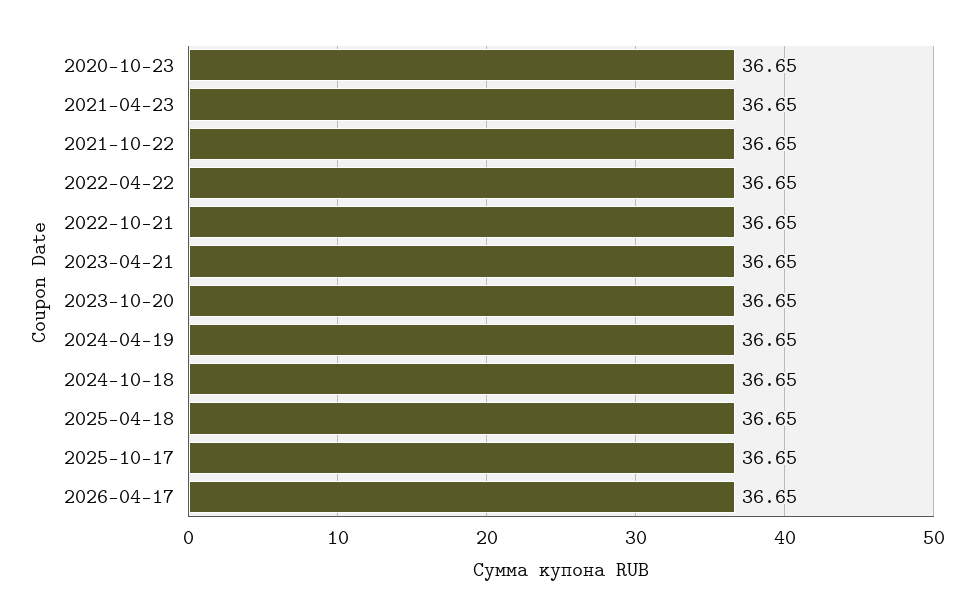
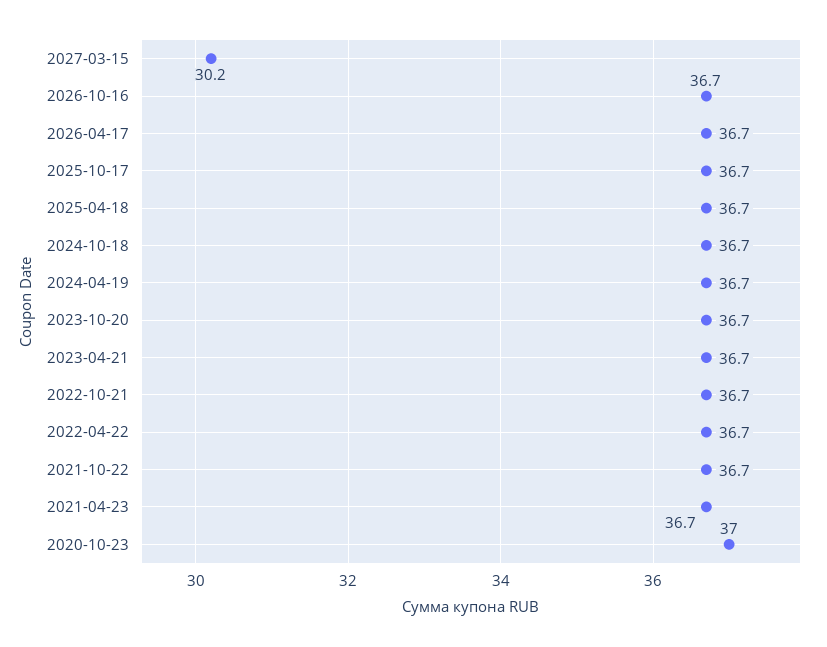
2020-10-23: 36.65 -> 37
2027-03-15: none -> 30.2
2026-10-16: none -> 36.7

